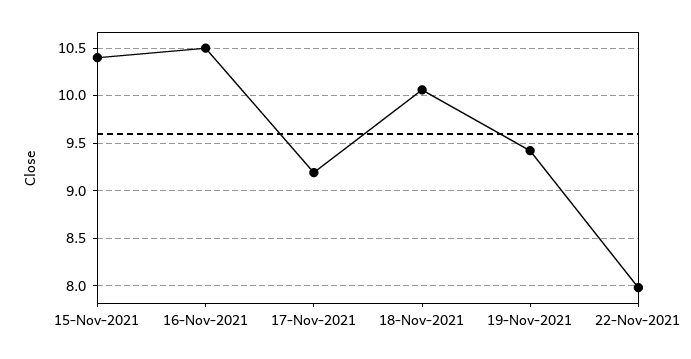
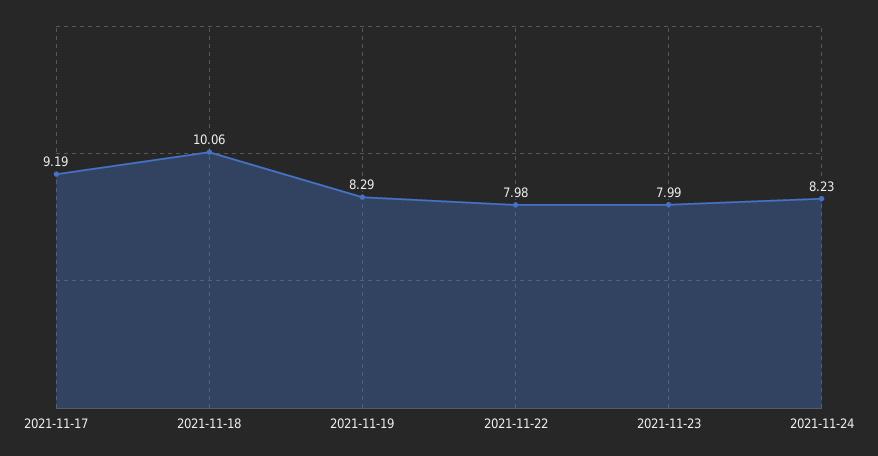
15-Nov-2021: 10.4 -> none
16-Nov-2021: 10.5 -> none
19-Nov-2021: 9.4 -> 8.29
2021-11-23: none -> 7.99
2021-11-24: none -> 8.23

